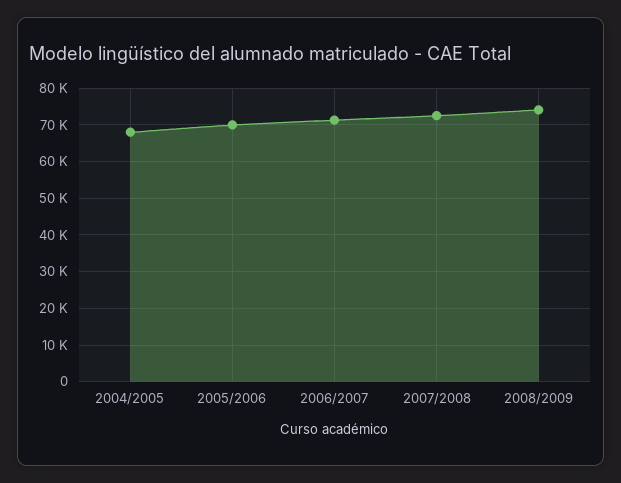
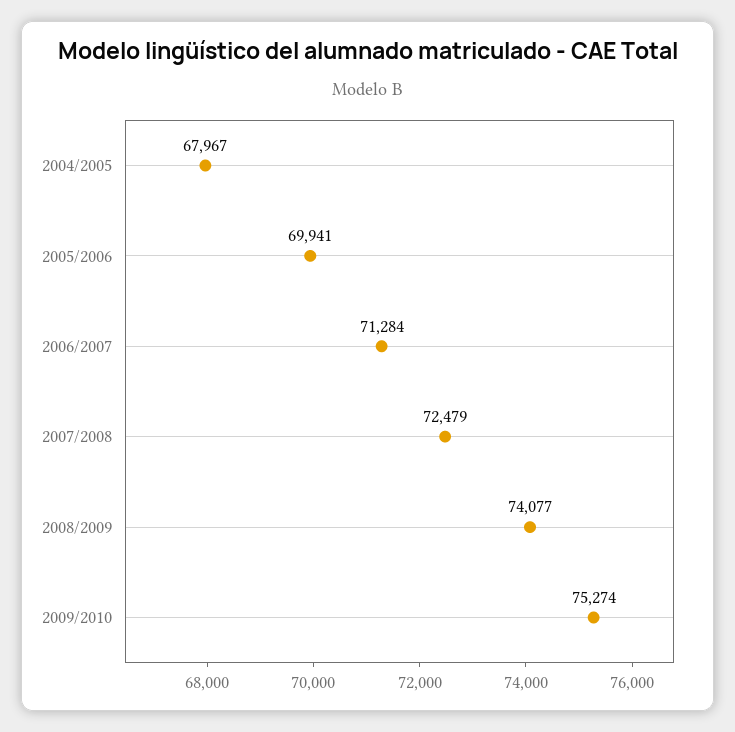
2009/2010: none -> 75274

